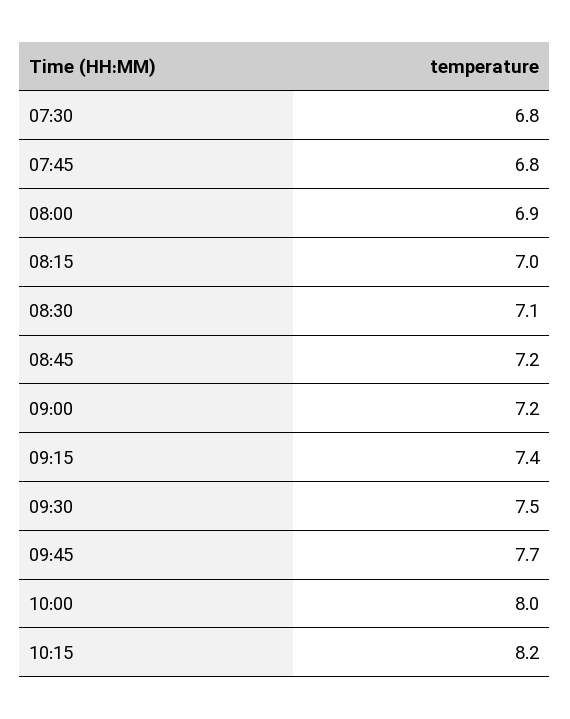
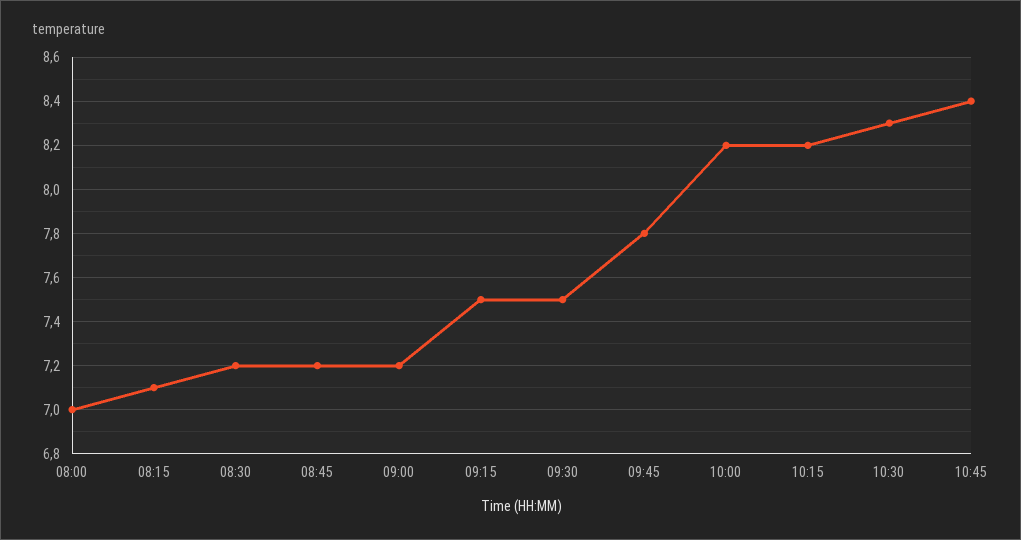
07:30: 6.8 -> none
07:45: 6.8 -> none
08:00: 6.9 -> 7
08:15: 7 -> 7.1
08:30: 7.1 -> 7.2
09:15: 7.4 -> 7.5
09:45: 7.7 -> 7.8
10:00: 8 -> 8.2
10:30: none -> 8.3
10:45: none -> 8.4

